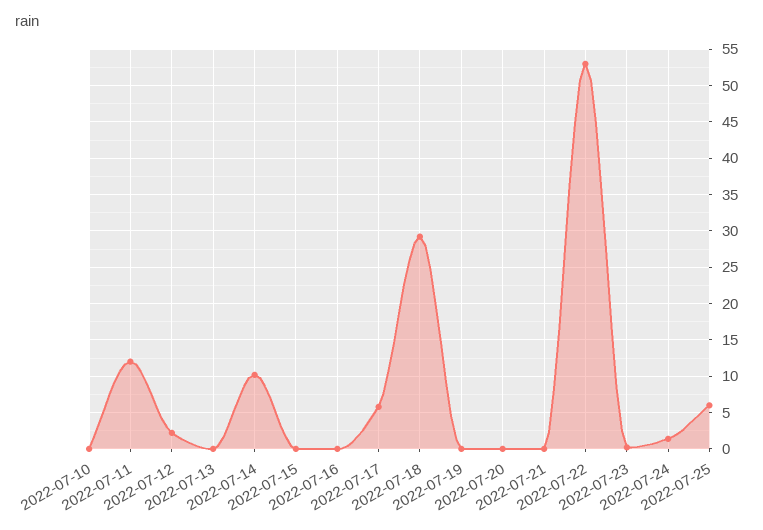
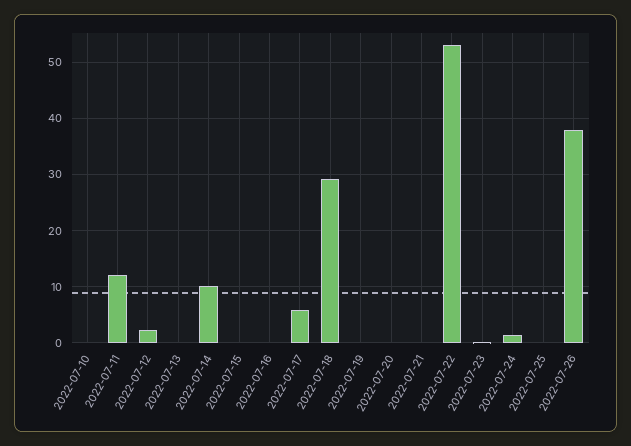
2022-07-25: 6 -> 0
2022-07-26: none -> 38

